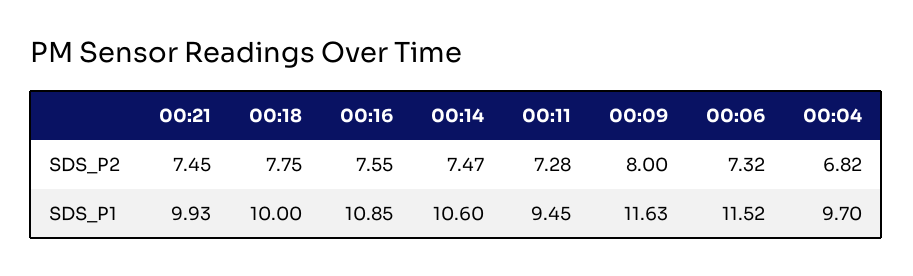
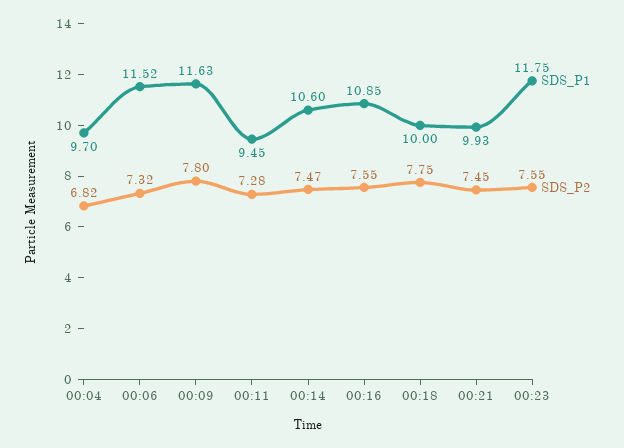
SDS_P2, 00:09: 8 -> 7.8
SDS_P1, 00:23: none -> 11.75
SDS_P2, 00:23: none -> 7.55

